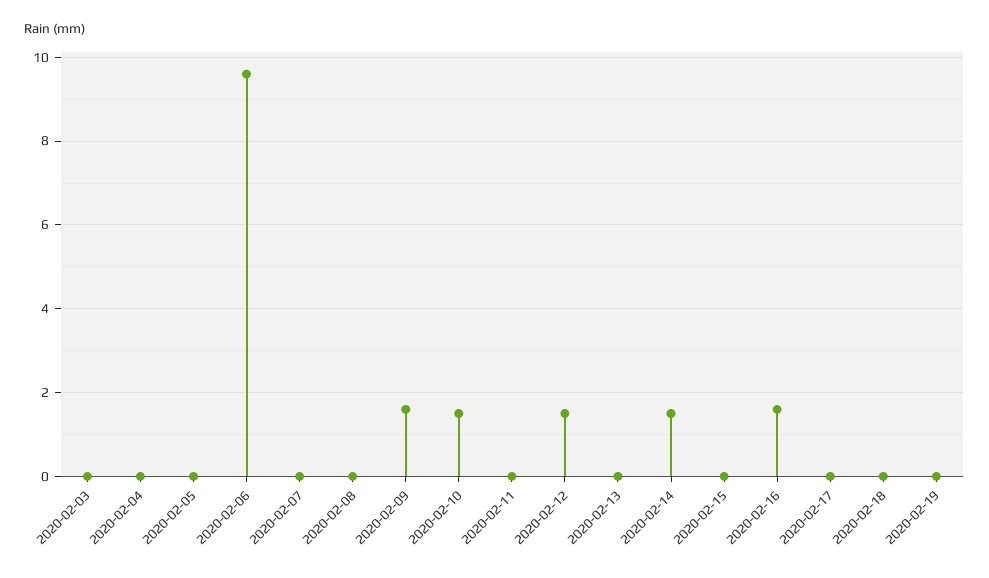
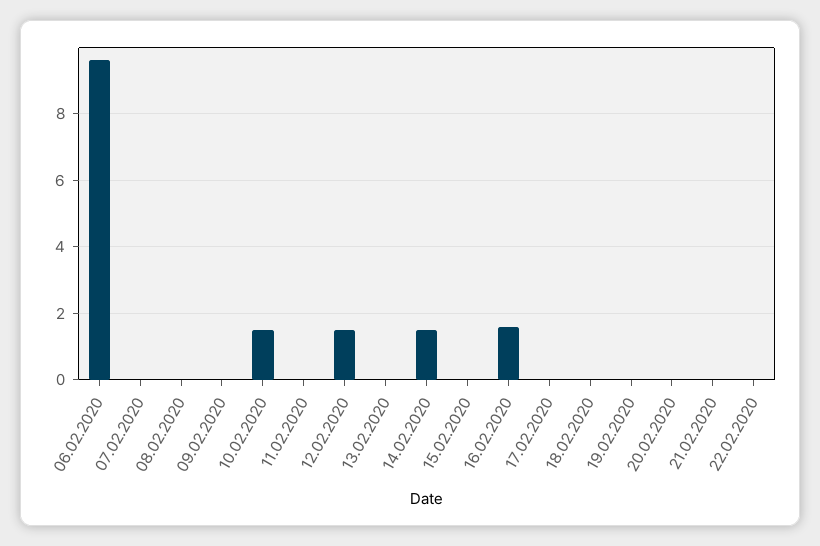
2020-02-03: 0 -> none
2020-02-04: 0 -> none
2020-02-05: 0 -> none
2020-02-09: 1.5 -> 0
20.02.2020: none -> 0
21.02.2020: none -> 0
22.02.2020: none -> 0

